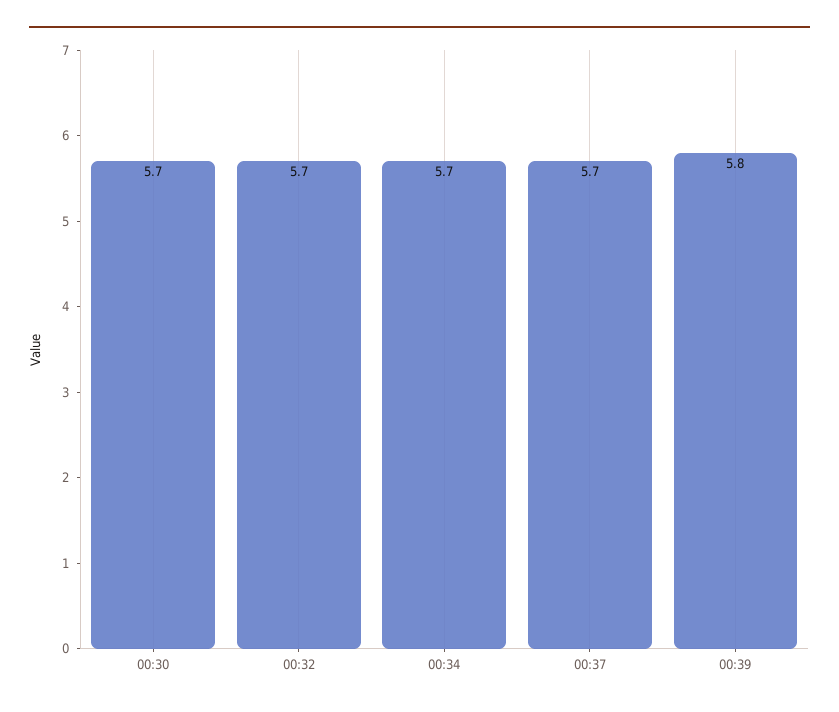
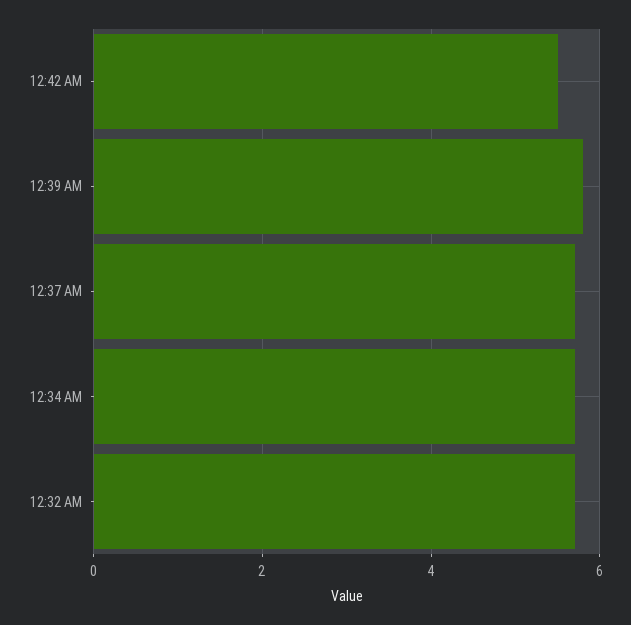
00:30: 5.7 -> none
12:42 AM: none -> 5.5

